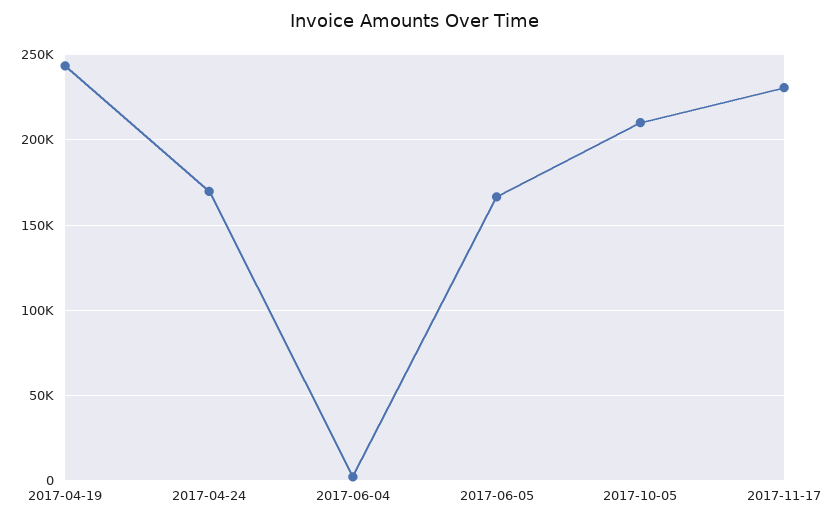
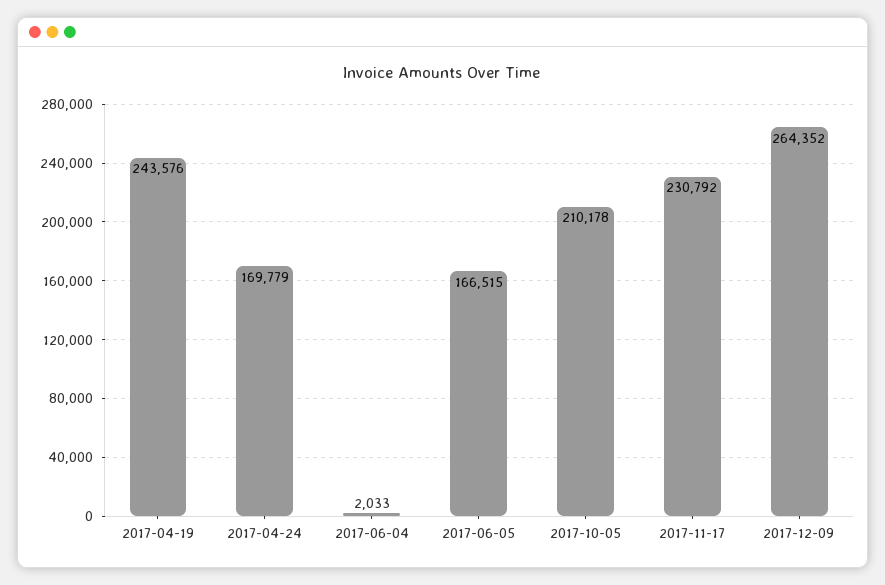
2017-12-09: none -> 264352

